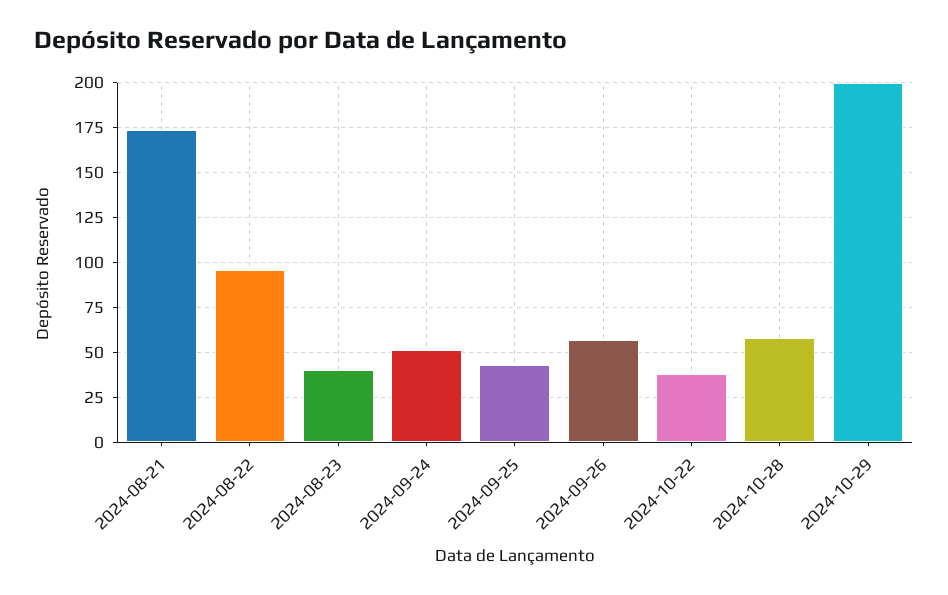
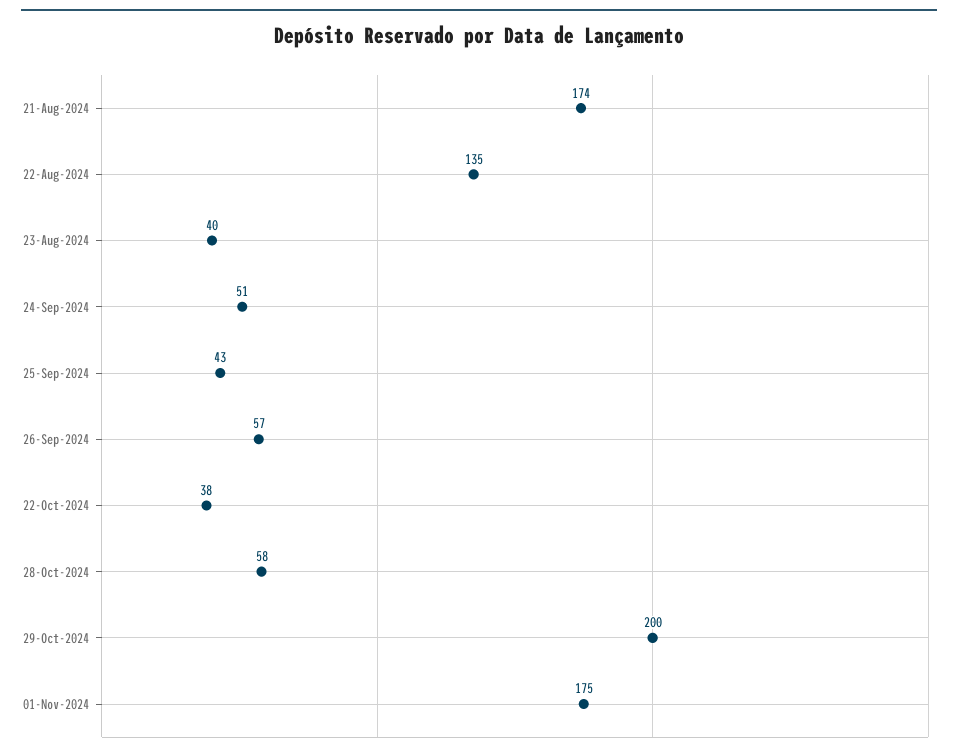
2024-08-22: 95 -> 135
01-Nov-2024: none -> 175

